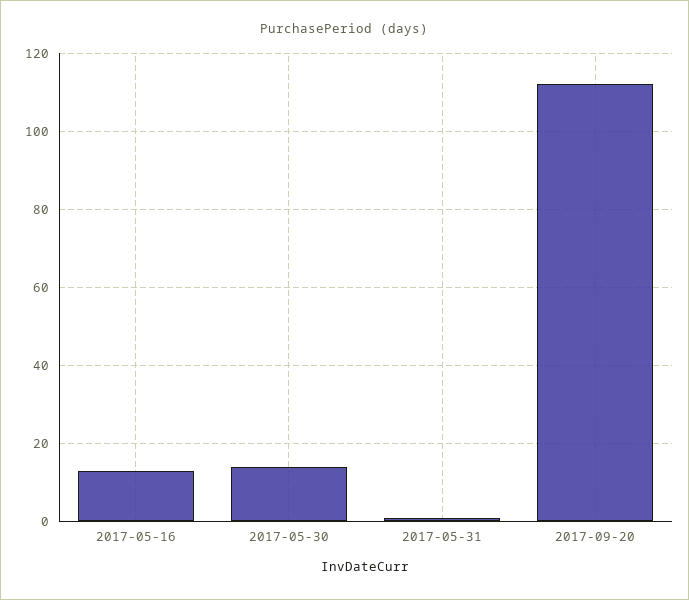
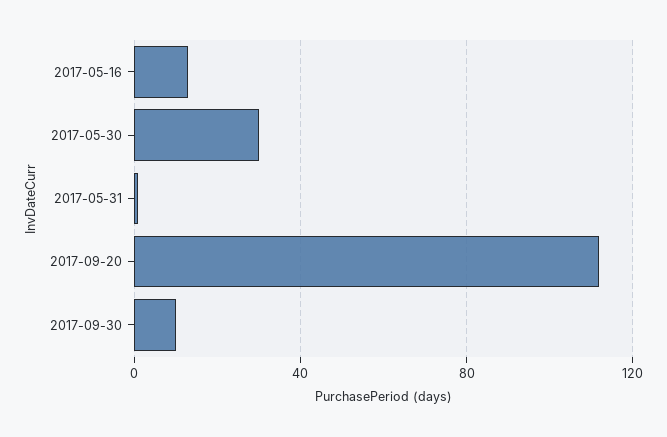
2017-05-30: 15 -> 30
2017-09-30: none -> 10

